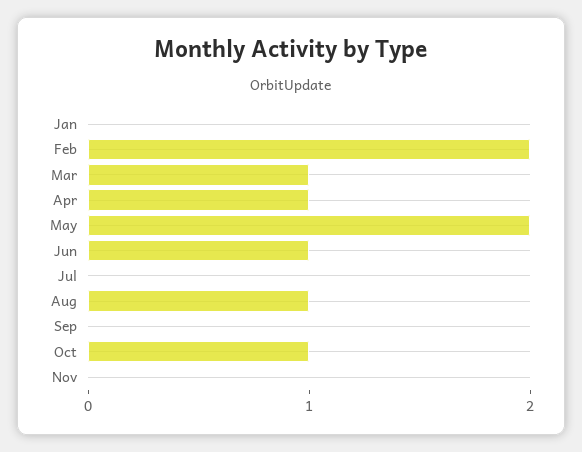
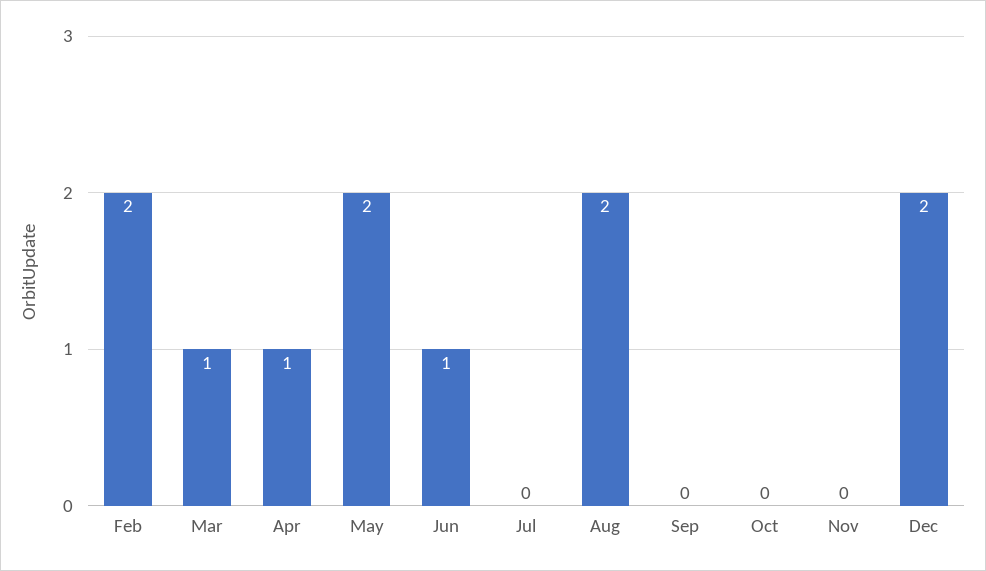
Jan: 0 -> none
Aug: 1 -> 2
Oct: 1 -> 0
Dec: none -> 2

